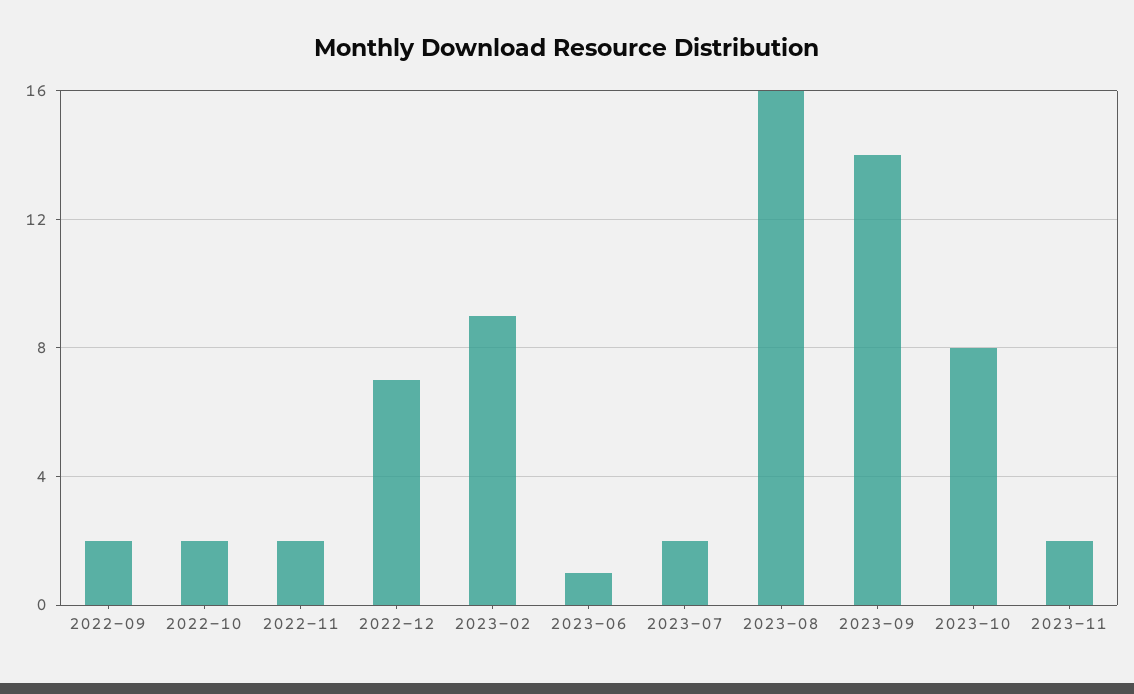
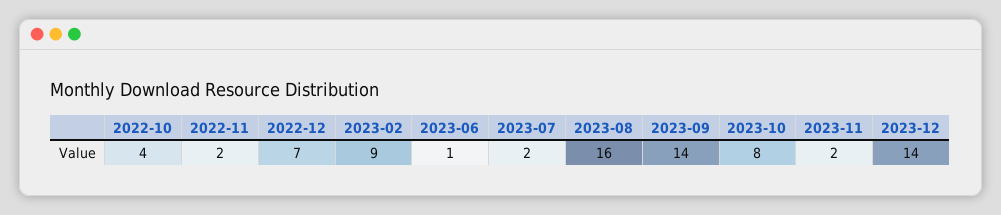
2022-09: 2 -> none
2022-10: 2 -> 4
2023-12: none -> 14

